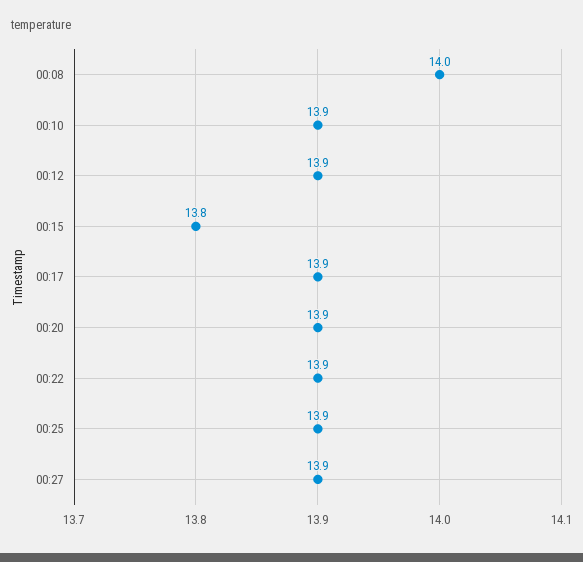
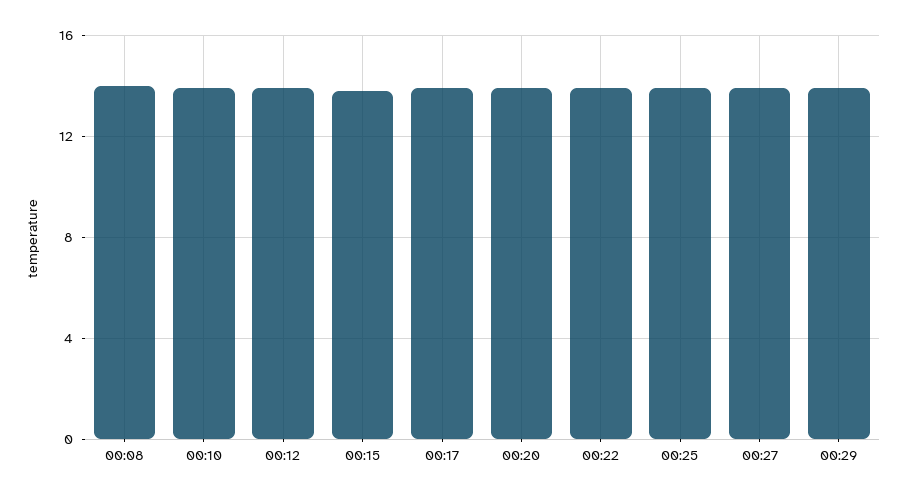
00:29: none -> 14

